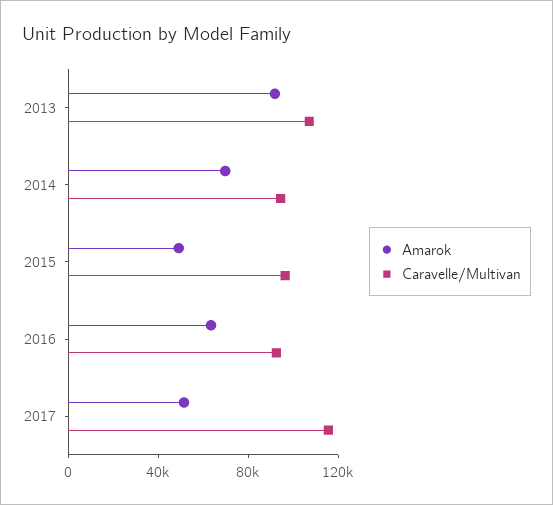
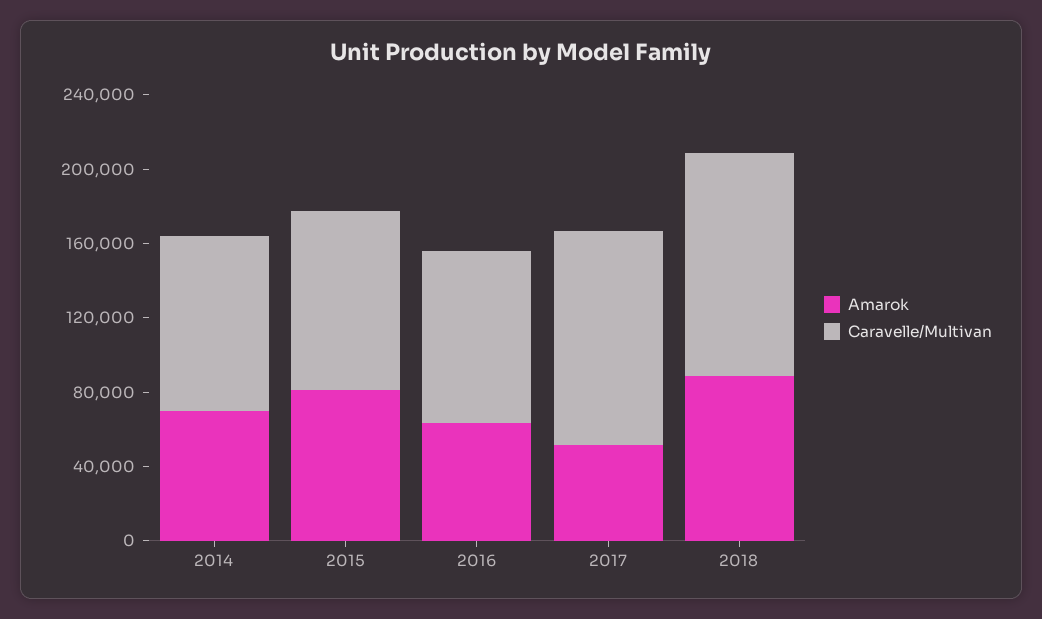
Amarok, 2013: 90000 -> none
Caravelle/Multivan, 2013: 110000 -> none
Amarok, 2015: 50000 -> 80000
Amarok, 2018: none -> 90000
Caravelle/Multivan, 2018: none -> 120000

